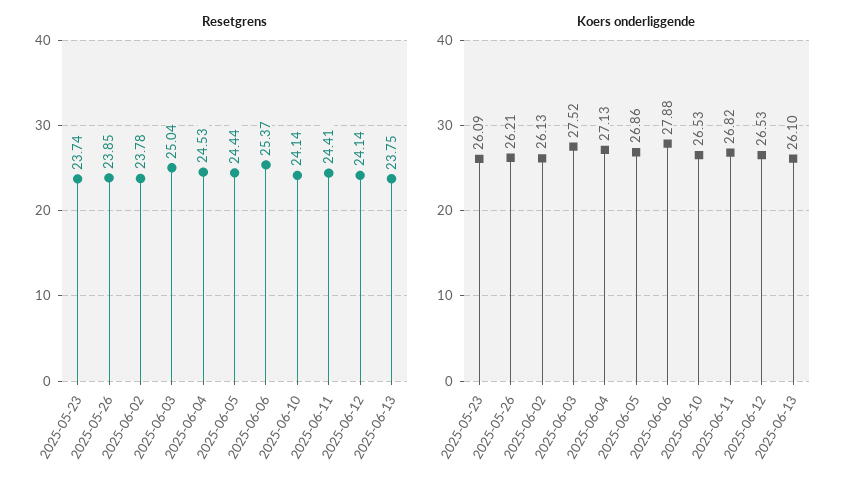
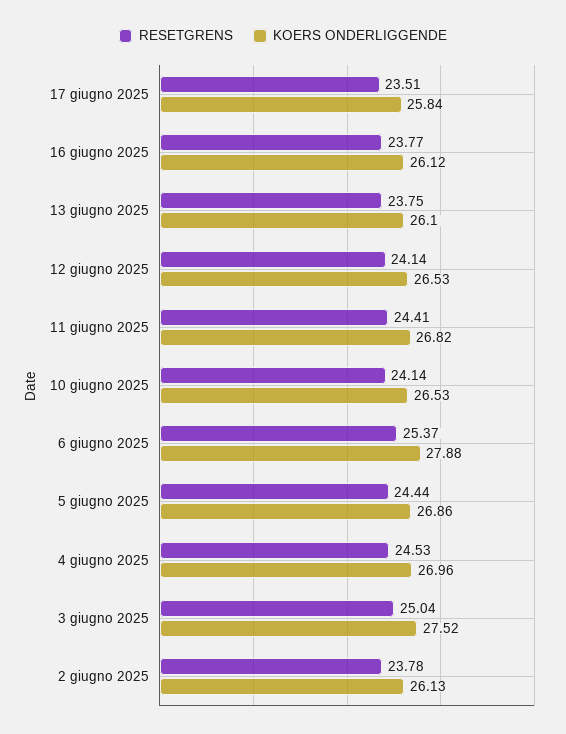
Resetgrens, 2025-05-23: 23.74 -> none
Resetgrens, 2025-05-26: 23.85 -> none
Koers onderliggende, 2025-05-23: 26.09 -> none
Koers onderliggende, 2025-05-26: 26.21 -> none
Koers onderliggende, 2025-06-04: 27.13 -> 26.96
Resetgrens, 17 giugno 2025: none -> 23.51
Koers onderliggende, 17 giugno 2025: none -> 25.84
Resetgrens, 16 giugno 2025: none -> 23.77
Koers onderliggende, 16 giugno 2025: none -> 26.12

